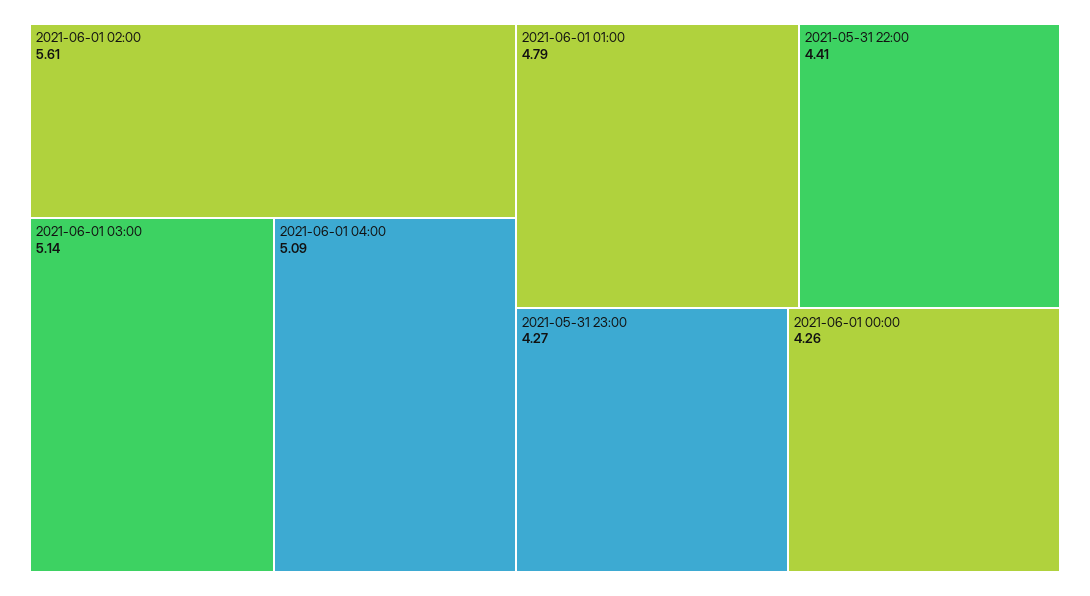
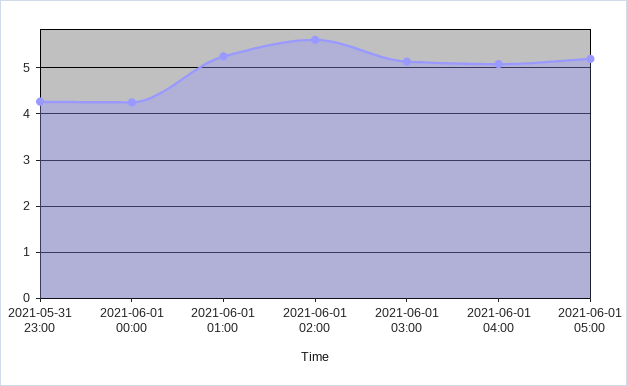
2021-06-01 01:00: 4.79 -> 5.2
2021-05-31 22:00: 4.41 -> none
2021-06-01 05:00: none -> 5.2

